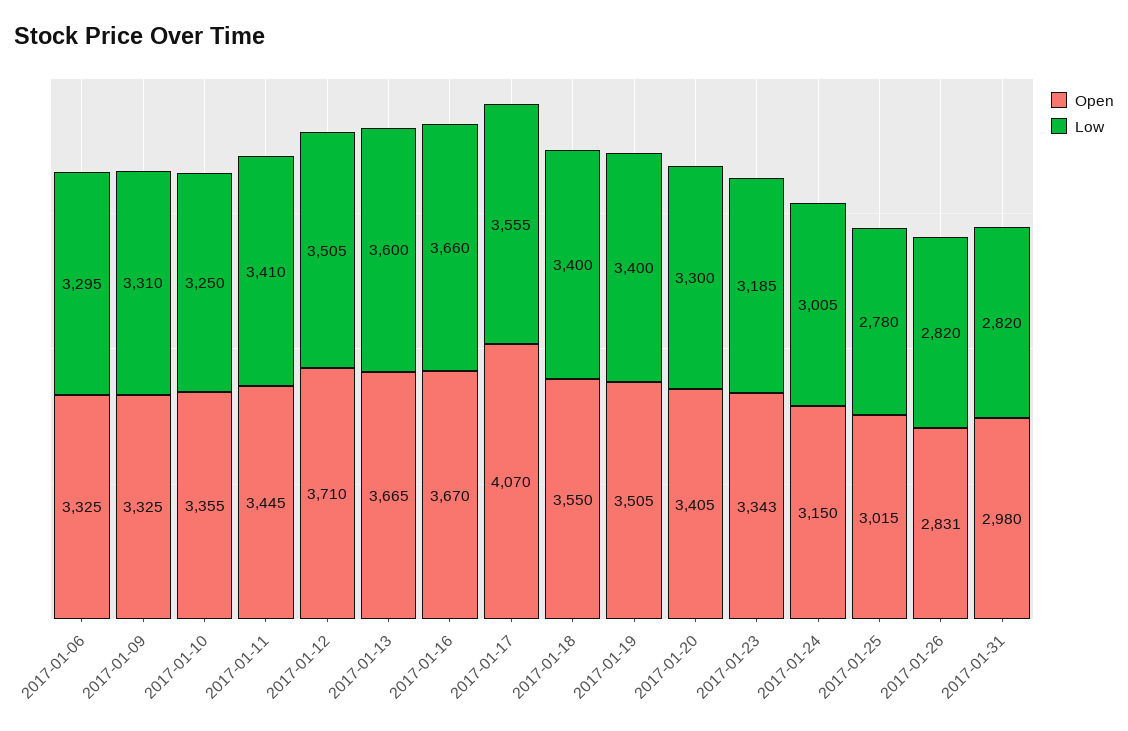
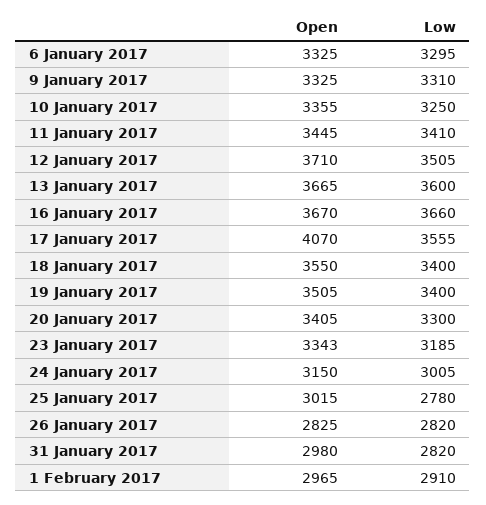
Open, 2017-01-26: 2831 -> 2825
Open, 1 February 2017: none -> 2965
Low, 1 February 2017: none -> 2910

